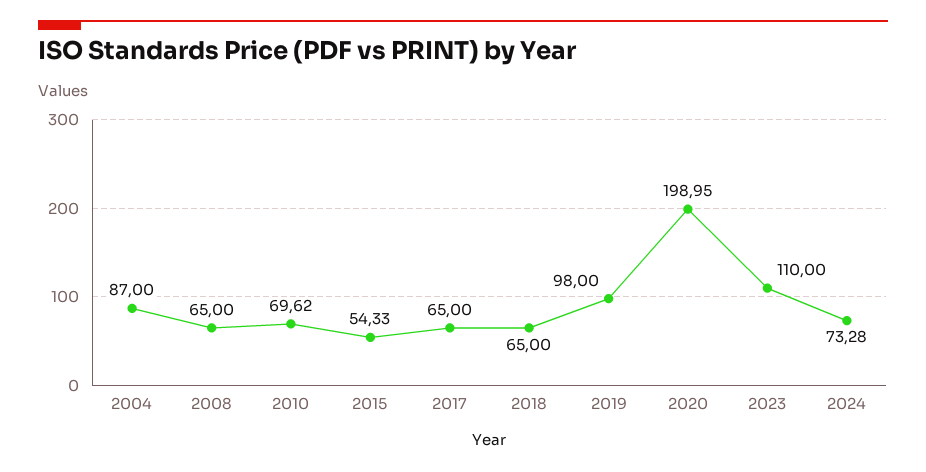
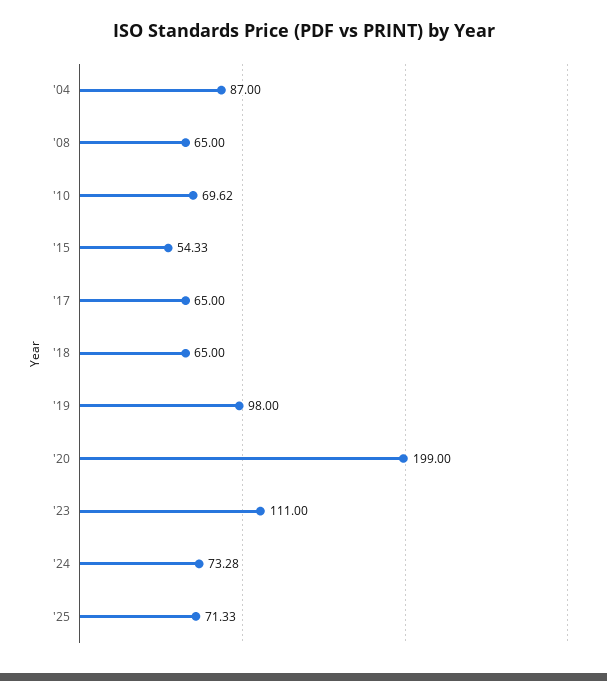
2020: 198.95 -> 199
2023: 110 -> 111
'25: none -> 71.33

